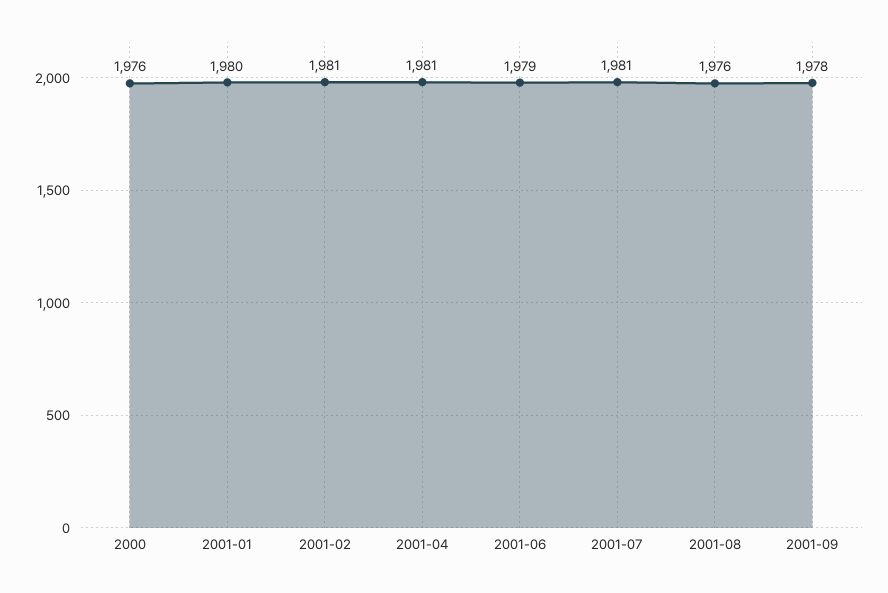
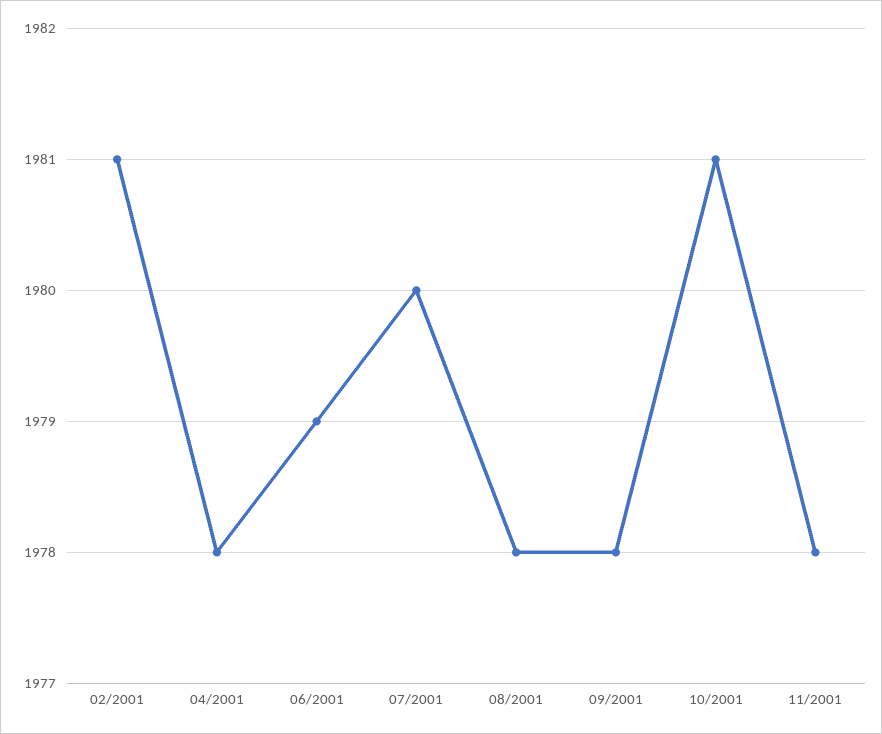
2000: 1976 -> none
2001-01: 1980 -> none
2001-04: 1981 -> 1978
2001-07: 1981 -> 1980
2001-08: 1976 -> 1978
10/2001: none -> 1981
11/2001: none -> 1978

